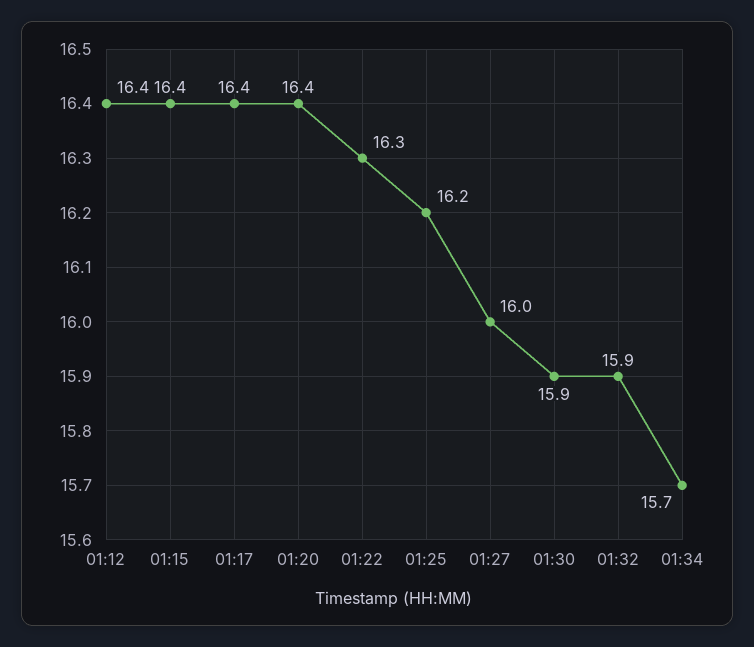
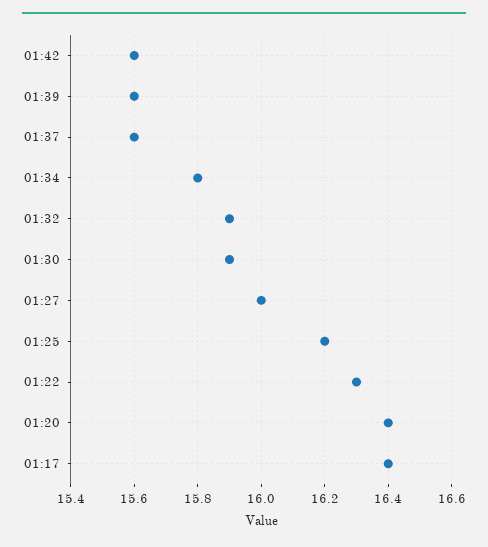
01:12: 16.4 -> none
01:15: 16.4 -> none
01:34: 15.7 -> 15.8
01:42: none -> 15.6
01:39: none -> 15.6
01:37: none -> 15.6

